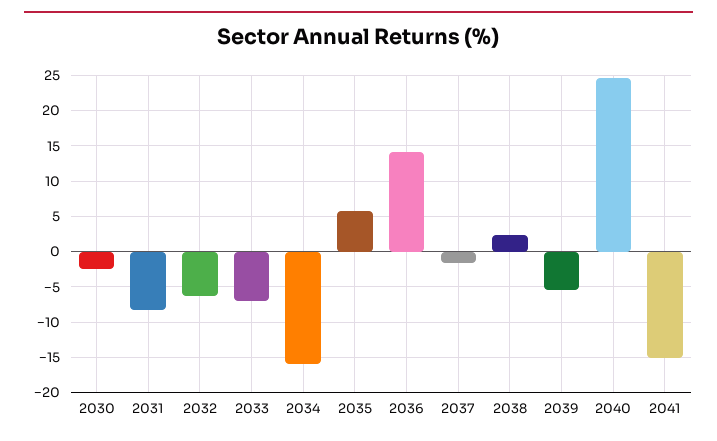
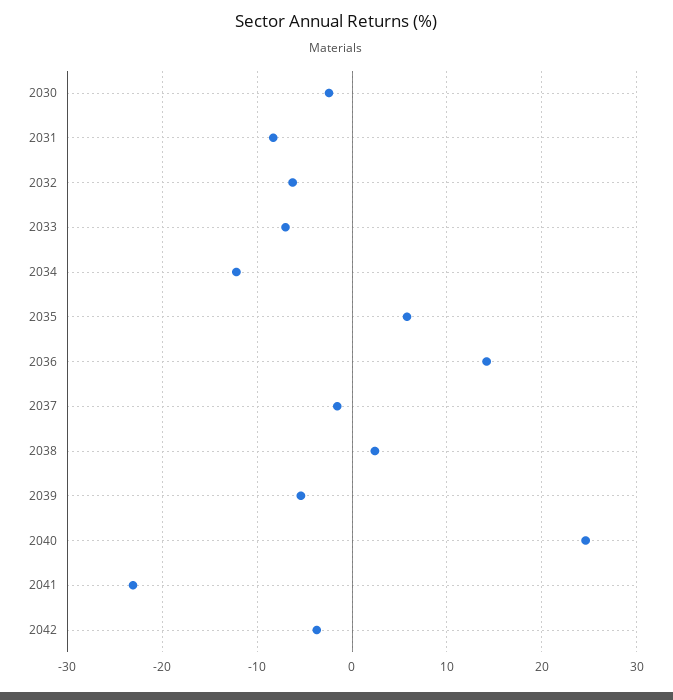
2034: -16 -> -12
2041: -15 -> -23
2042: none -> -4

